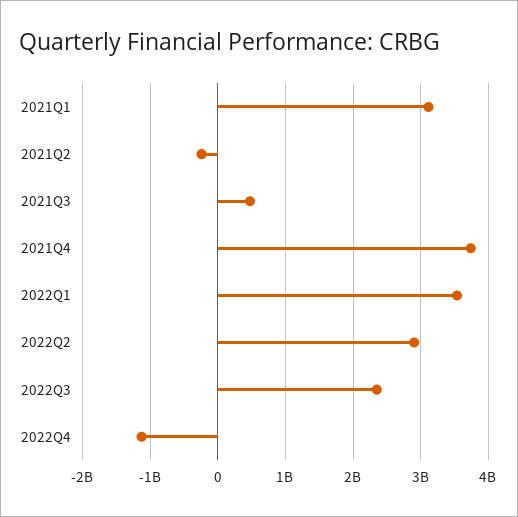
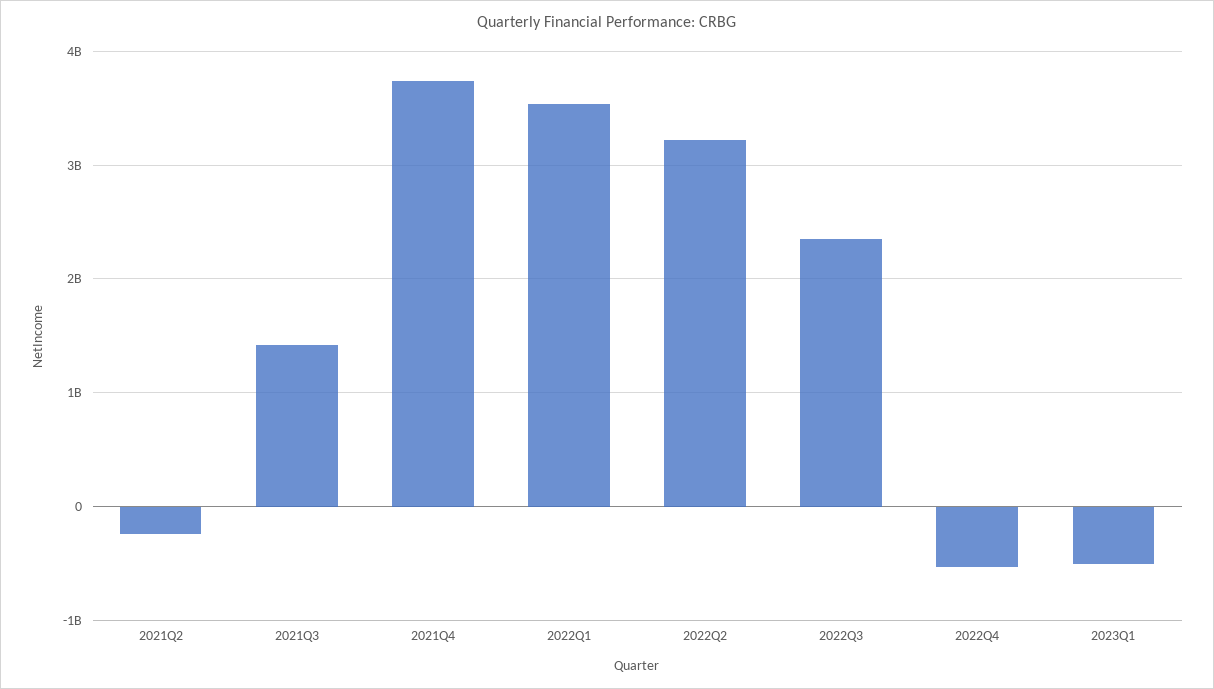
2021Q1: 3100000000 -> none
2021Q3: 500000000 -> 1400000000
2022Q2: 2900000000 -> 3200000000
2022Q4: -1100000000 -> -500000000
2023Q1: none -> -500000000

